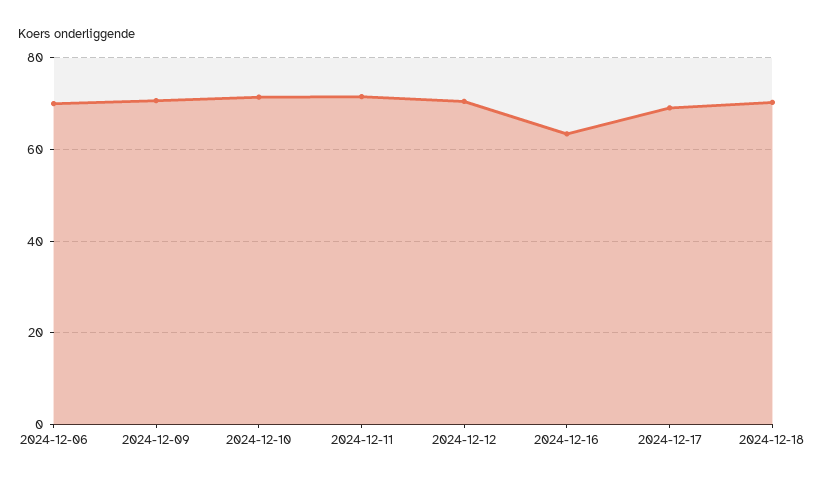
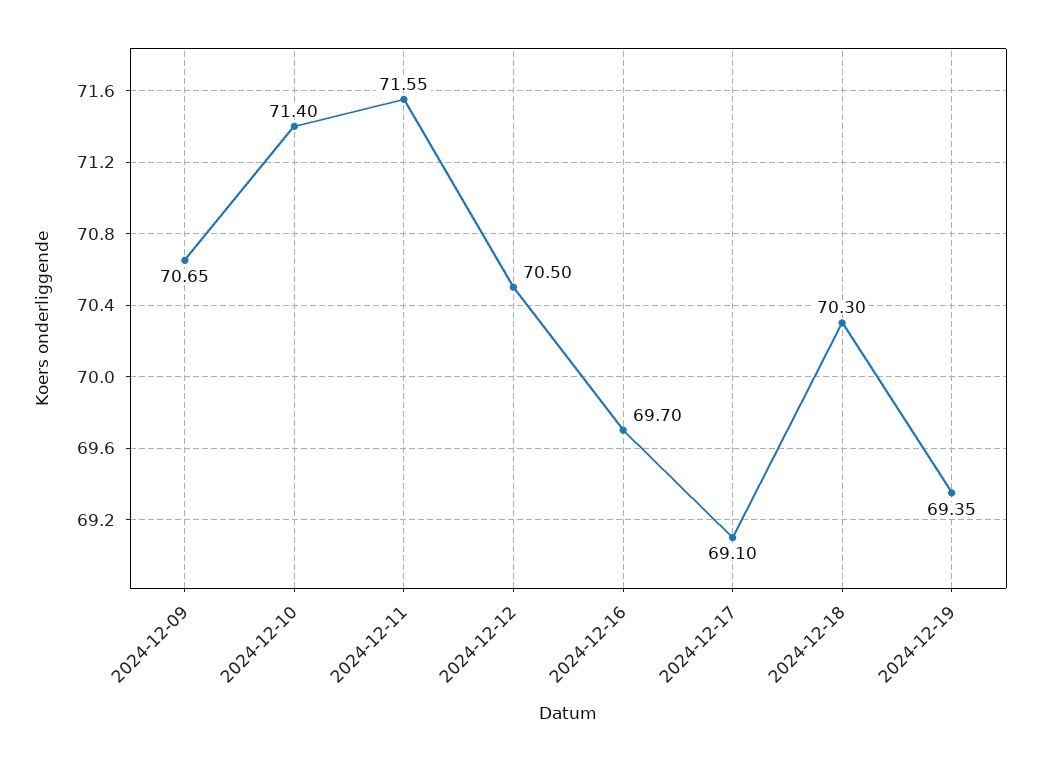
2024-12-06: 70 -> none
2024-12-16: 64 -> 69.7
2024-12-19: none -> 69.35

